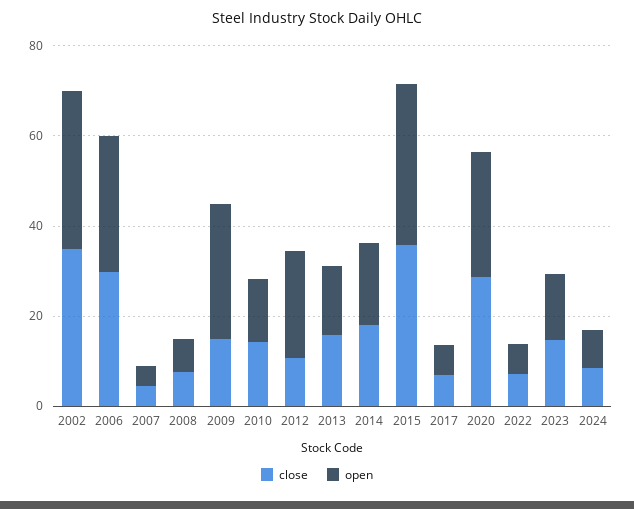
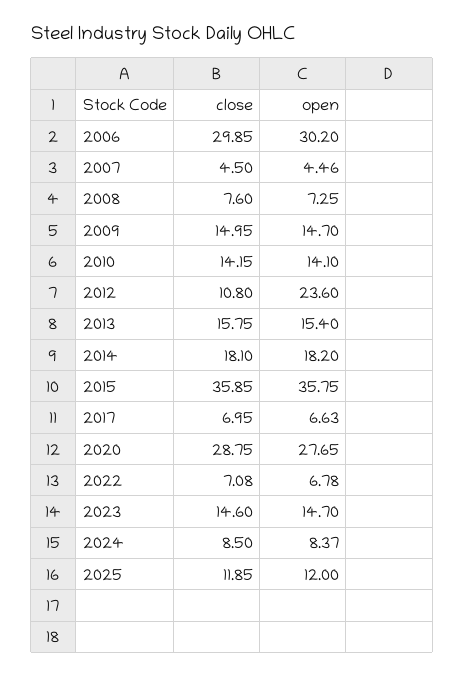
close, 2002: 35 -> none
open, 2002: 35 -> none
open, 2009: 30 -> 14.7
close, 2025: none -> 11.85
open, 2025: none -> 12

